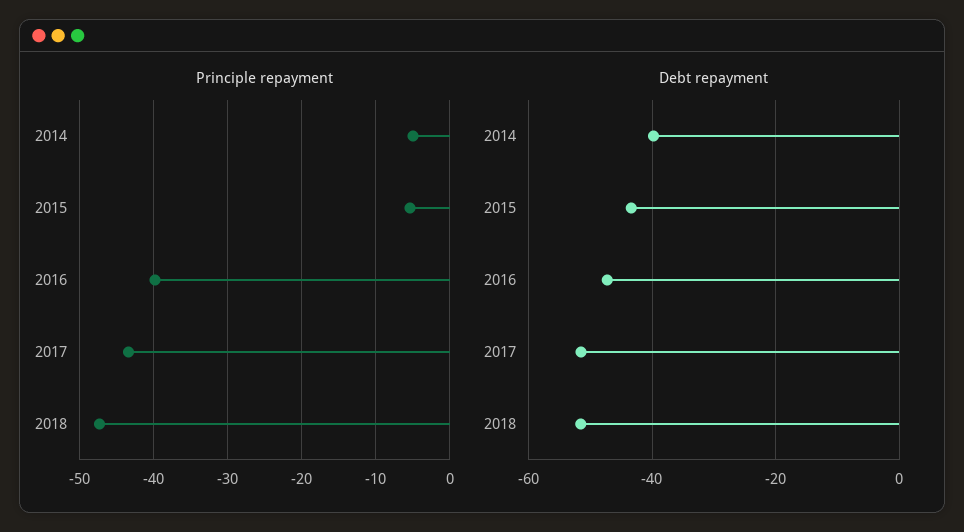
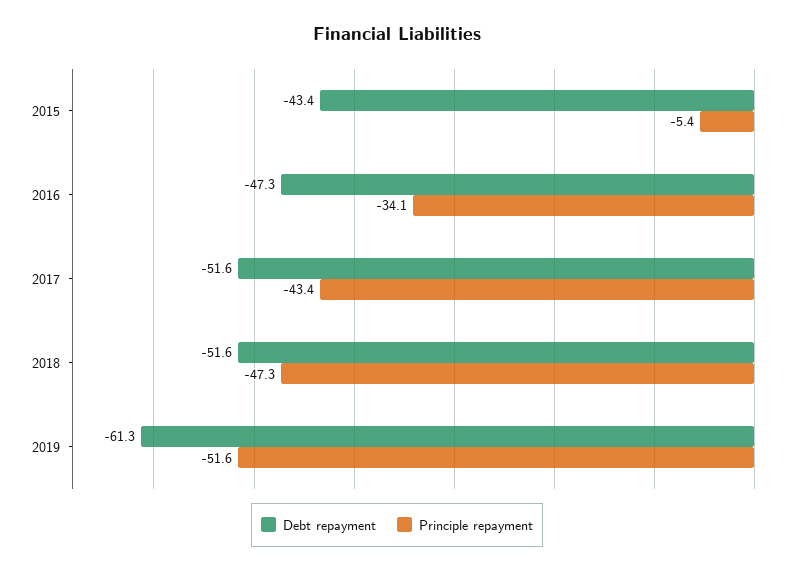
Principle repayment, 2014: -5 -> none
Principle repayment, 2016: -40 -> -34.1
Debt repayment, 2014: -40 -> none
Debt repayment, 2019: none -> -61.3
Principle repayment, 2019: none -> -51.6

